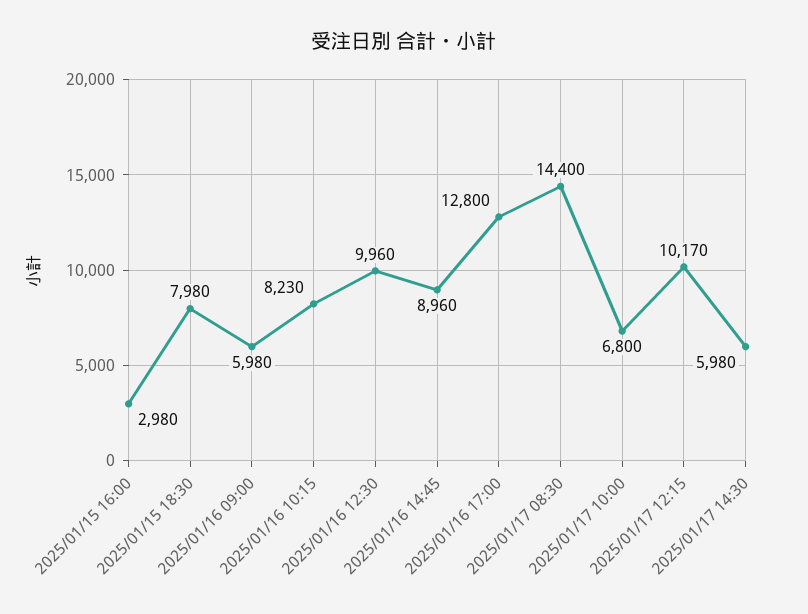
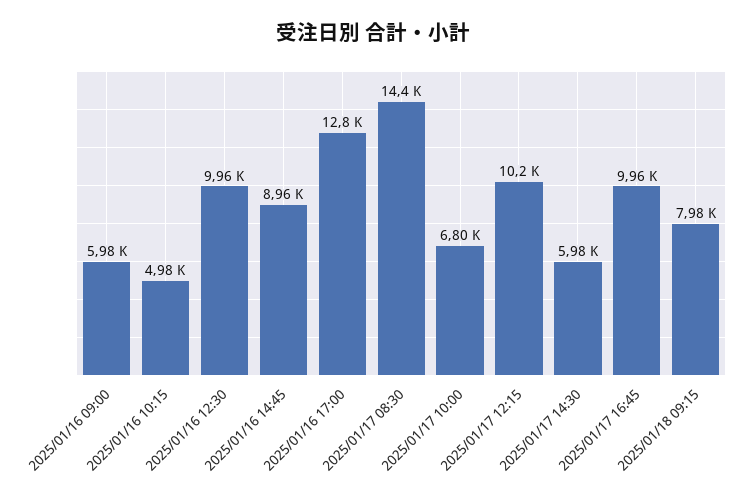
2025/01/15 16:00: 2980 -> none
2025/01/15 18:30: 7980 -> none
2025/01/16 10:15: 8230 -> 4980
2025/01/17 16:45: none -> 9960
2025/01/18 09:15: none -> 7980

